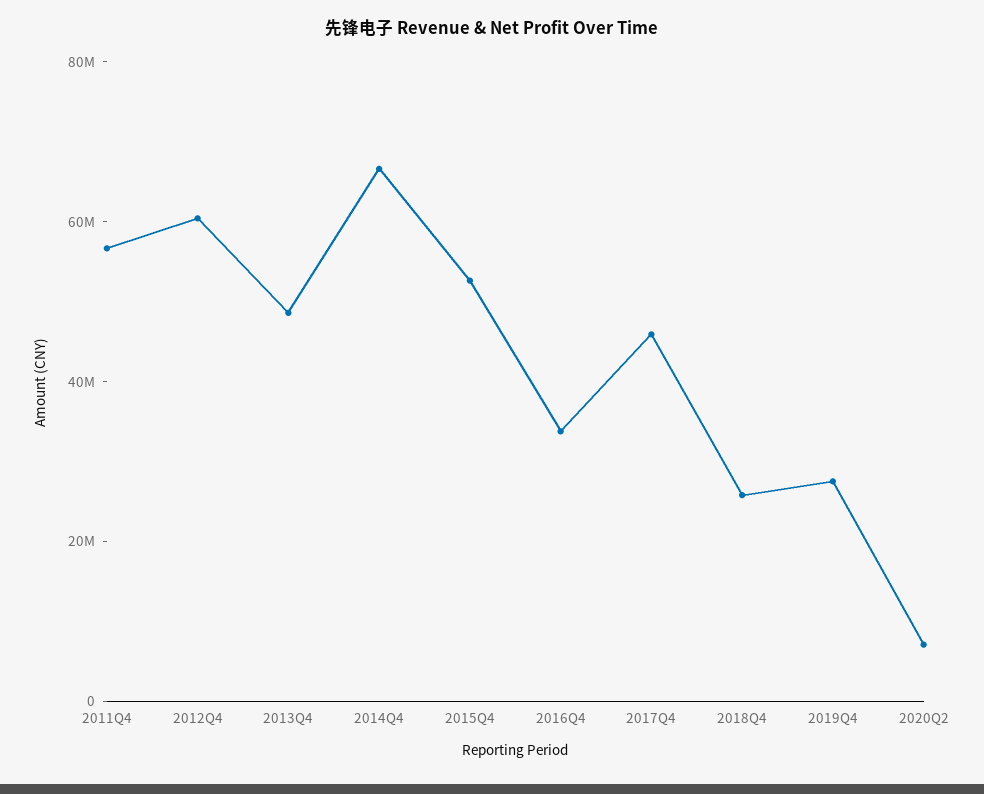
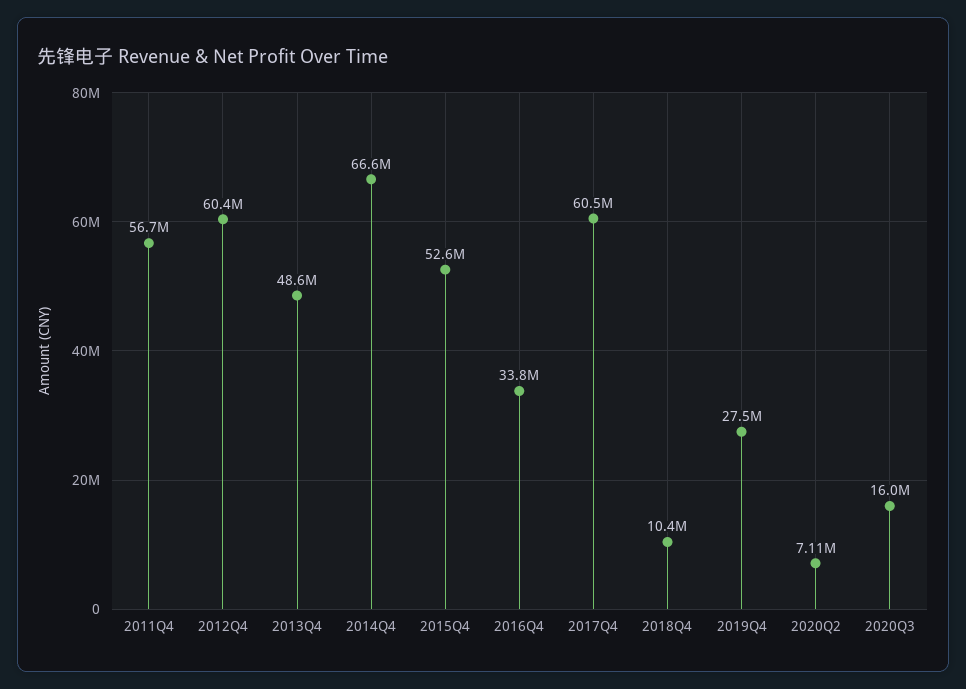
2017Q4: 45000000 -> 60500000
2018Q4: 25000000 -> 10400000
2020Q3: none -> 16000000

